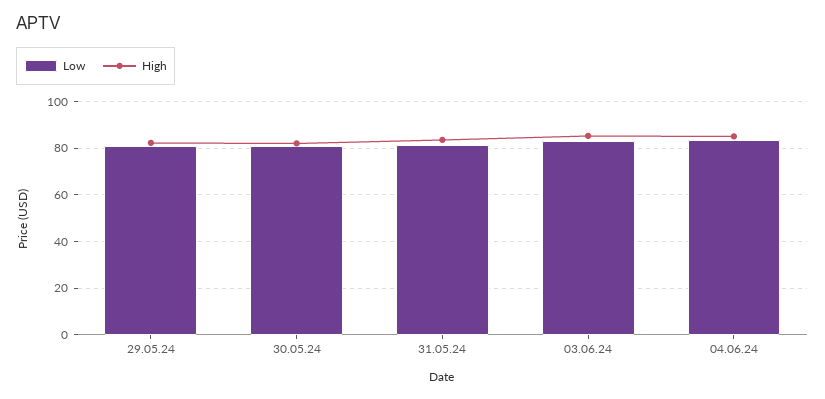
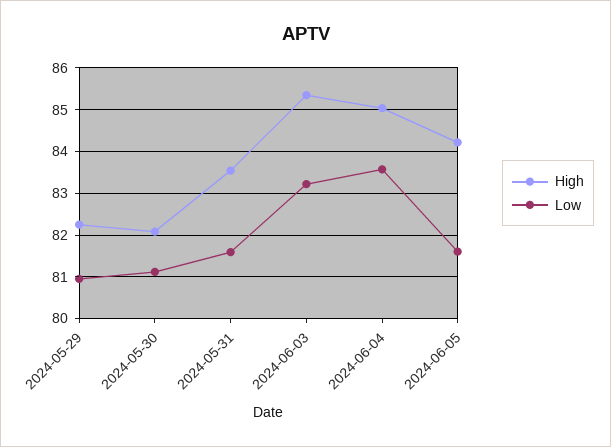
High, 2024-06-05: none -> 84.2
Low, 2024-06-05: none -> 81.6

